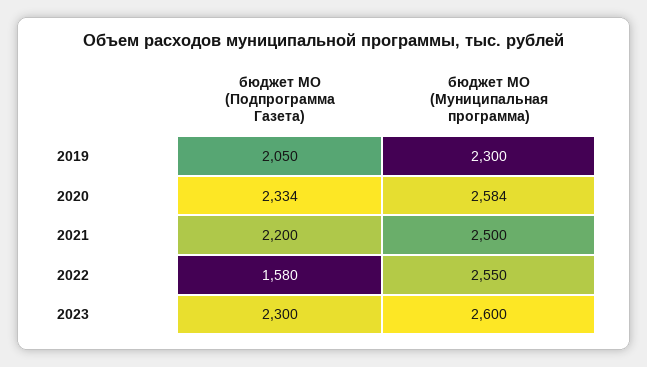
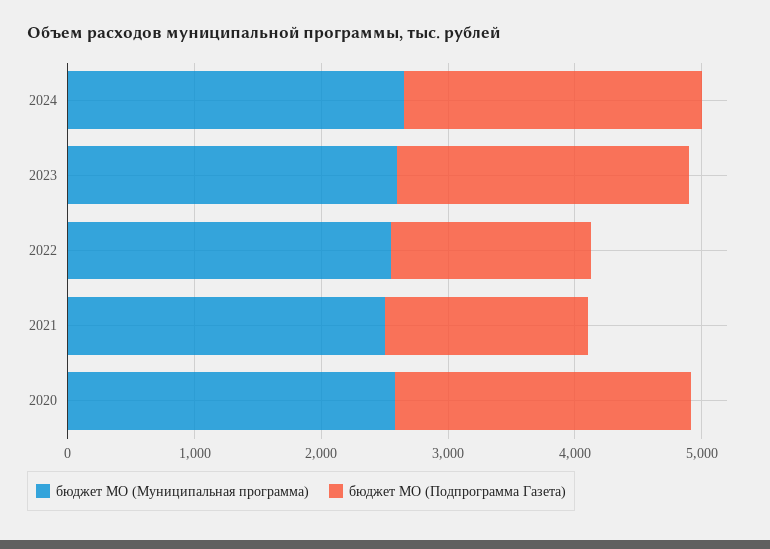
бюджет МО (Подпрограмма Газета), 2019: 2050 -> none
бюджет МО (Муниципальная программа), 2019: 2300 -> none
бюджет МО (Подпрограмма Газета), 2021: 2200 -> 1600
бюджет МО (Муниципальная программа), 2024: none -> 2600
бюджет МО (Подпрограмма Газета), 2024: none -> 2400

